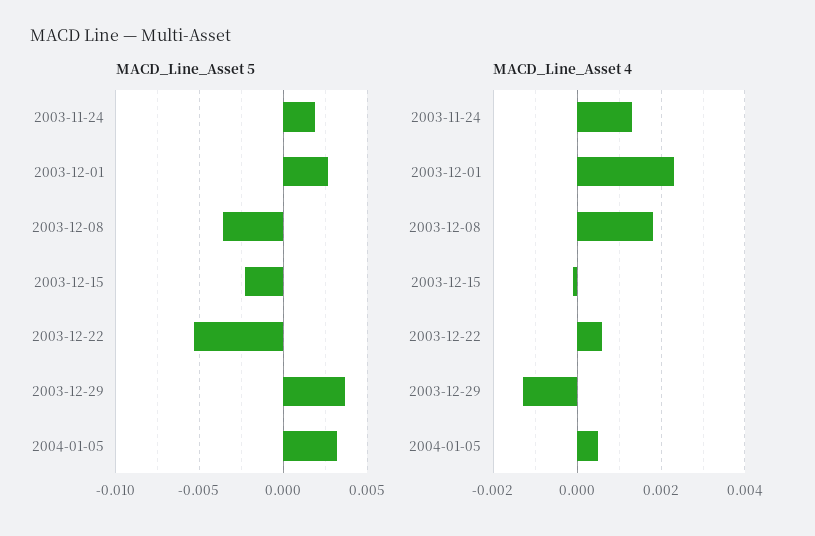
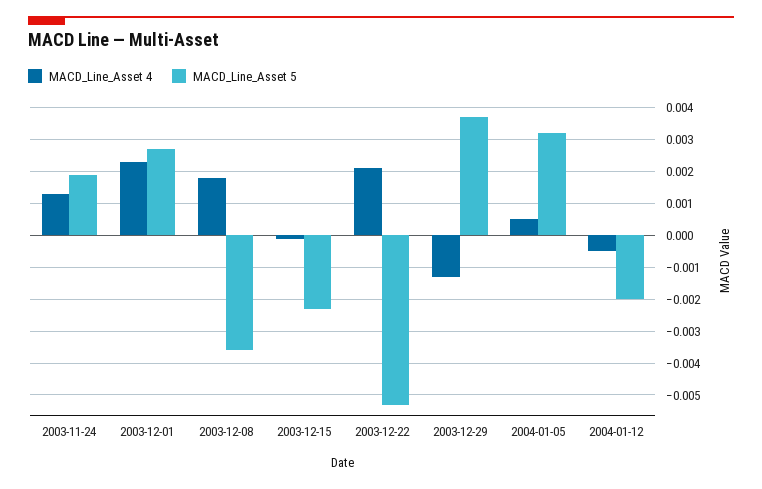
MACD_Line_Asset 4, 2003-12-22: 0.0005 -> 0.002
MACD_Line_Asset 4, 2004-01-12: none -> -0.0005
MACD_Line_Asset 5, 2004-01-12: none -> -0.002

